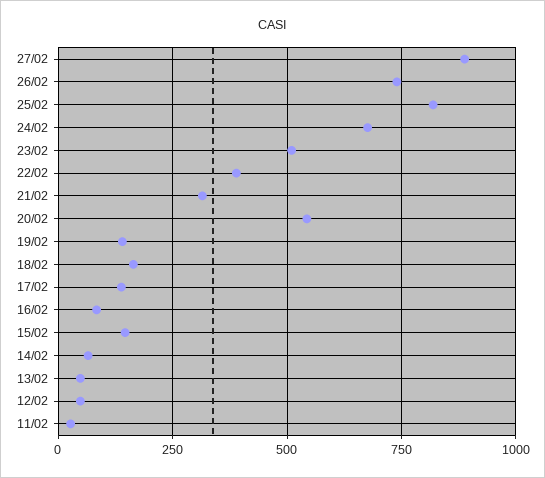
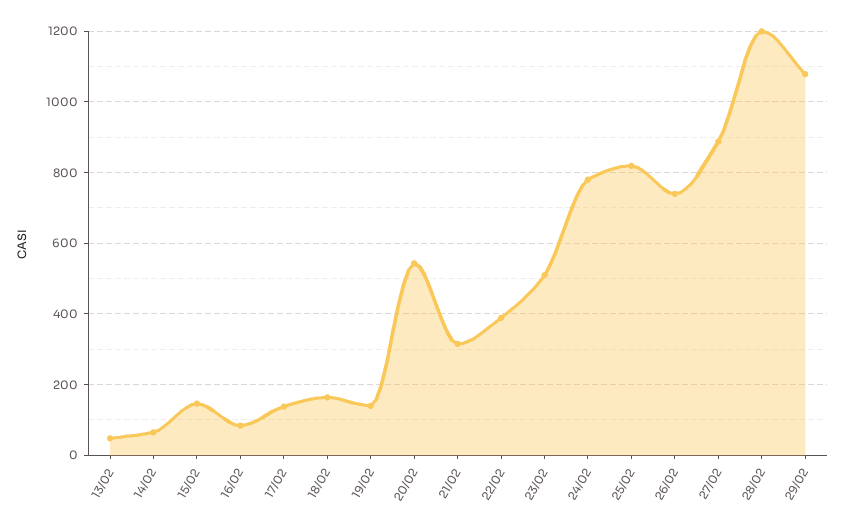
24/02: 675 -> 780
12/02: 50 -> none
11/02: 25 -> none
28/02: none -> 1200
29/02: none -> 1080

